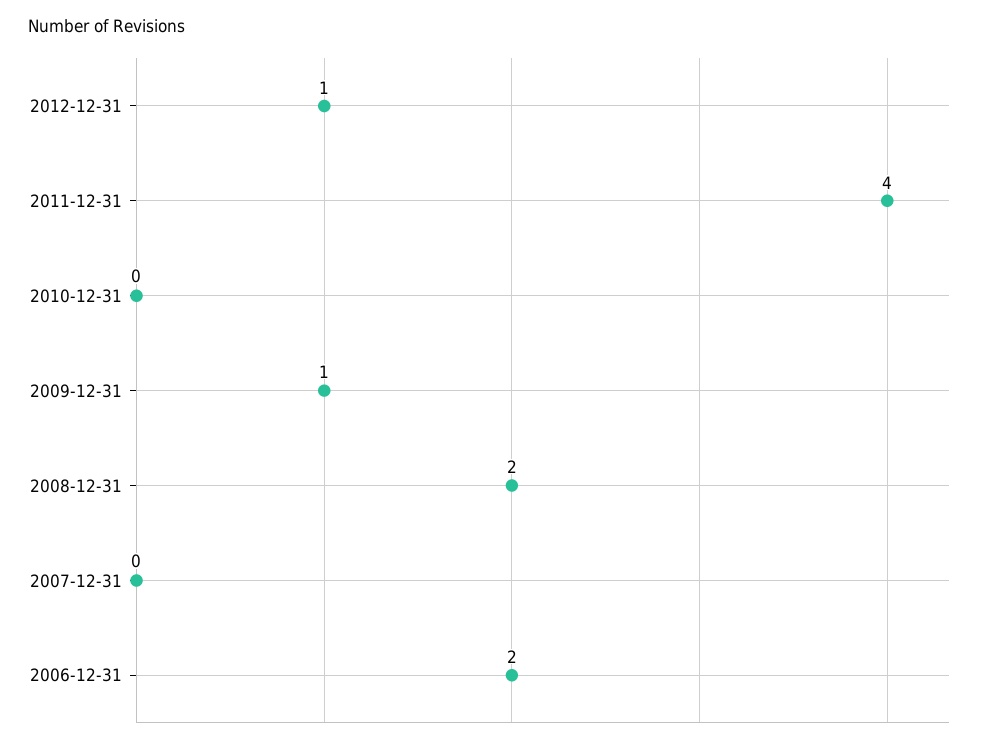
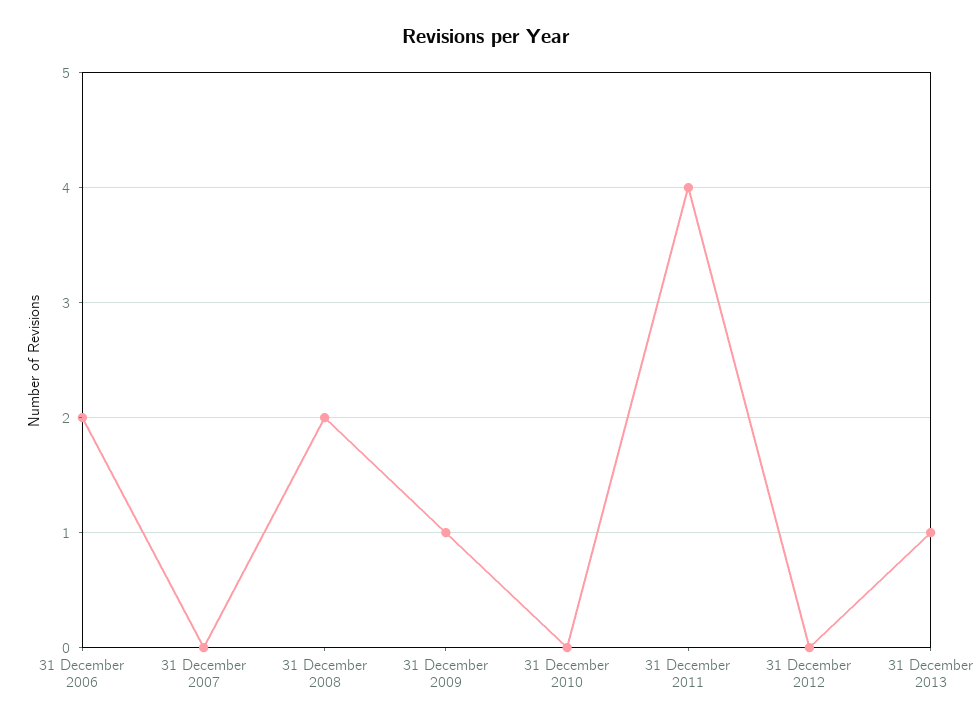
2012-12-31: 1 -> 0
31 December 2013: none -> 1

